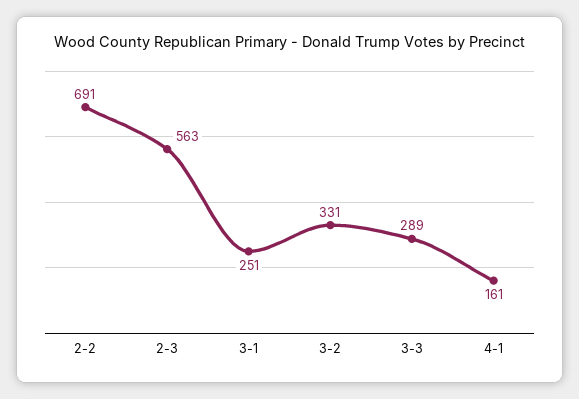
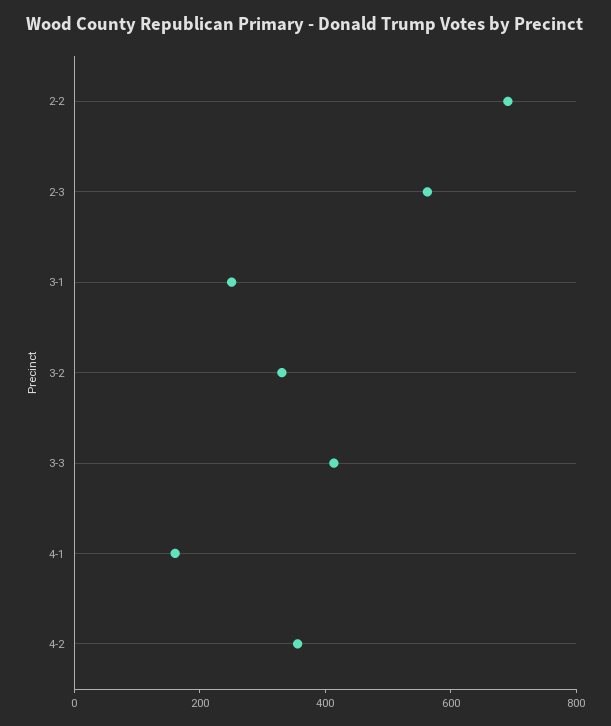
3-3: 289 -> 400
4-2: none -> 350

